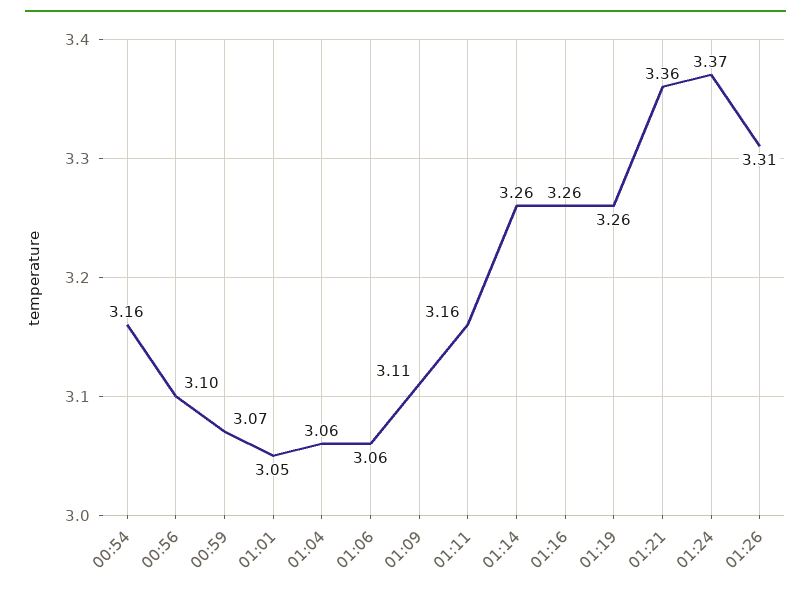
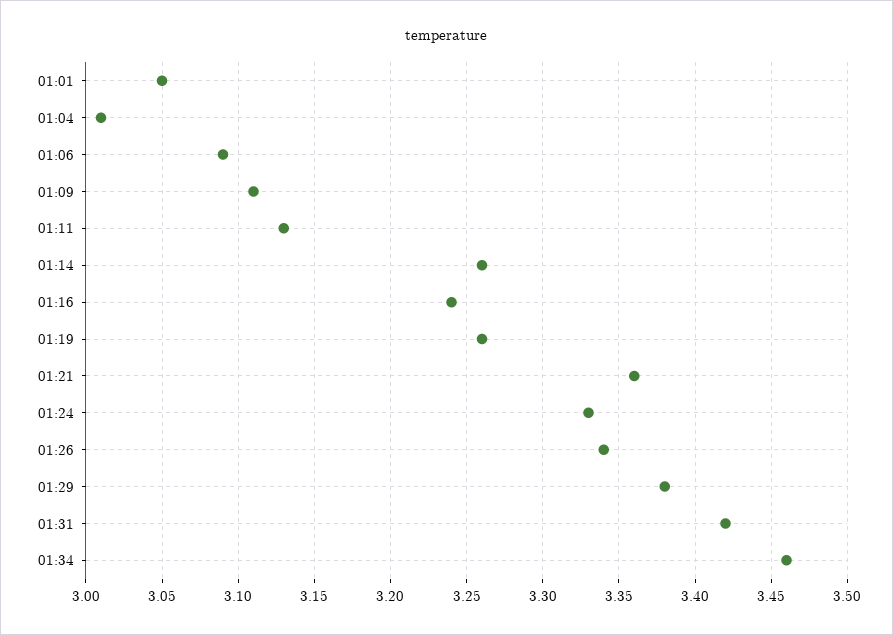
00:54: 3.16 -> none
00:56: 3.1 -> none
00:59: 3.07 -> none
01:04: 3.06 -> 3.01
01:06: 3.06 -> 3.09
01:11: 3.16 -> 3.13
01:16: 3.26 -> 3.24
01:24: 3.37 -> 3.33
01:26: 3.31 -> 3.34
01:29: none -> 3.38
01:31: none -> 3.42
01:34: none -> 3.46

